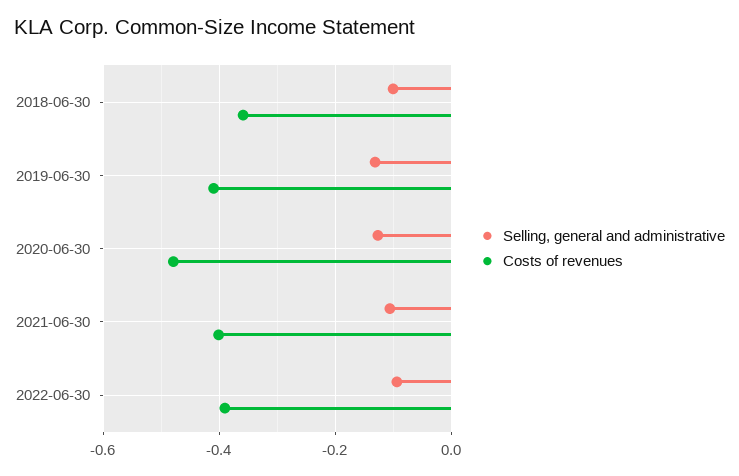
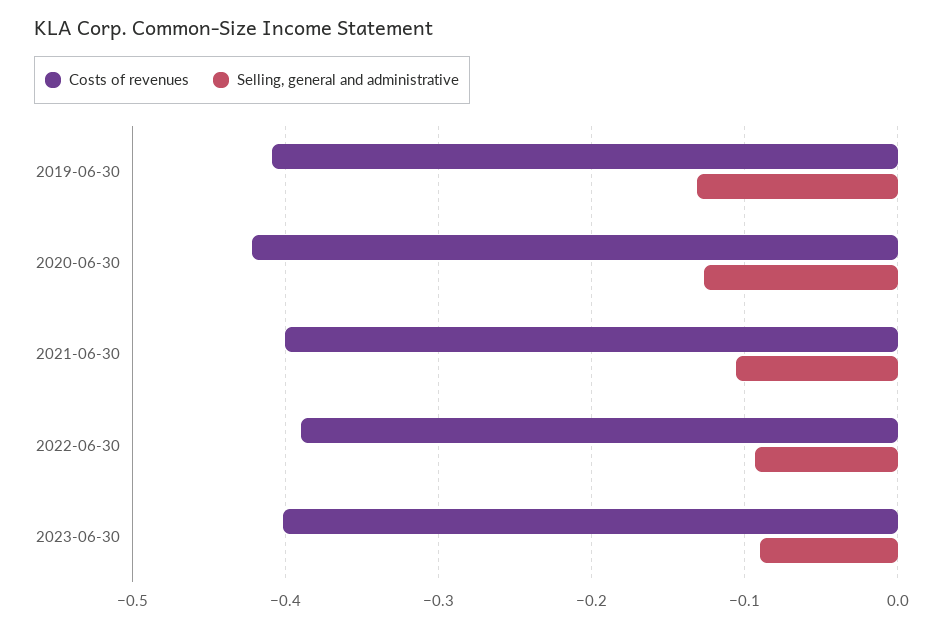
Selling, general and administrative, 2018-06-30: -0.1 -> none
Costs of revenues, 2018-06-30: -0.36 -> none
Costs of revenues, 2020-06-30: -0.48 -> -0.42
Costs of revenues, 2023-06-30: none -> -0.4
Selling, general and administrative, 2023-06-30: none -> -0.09

